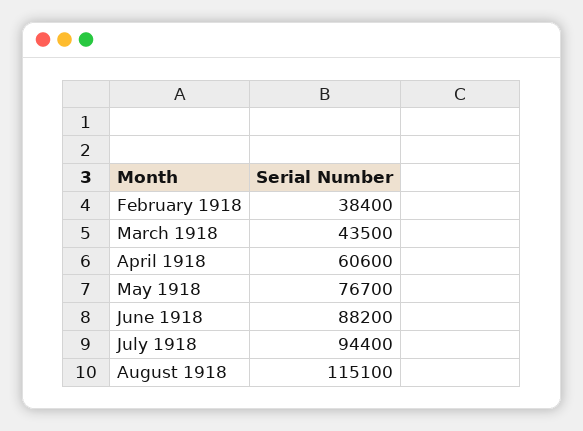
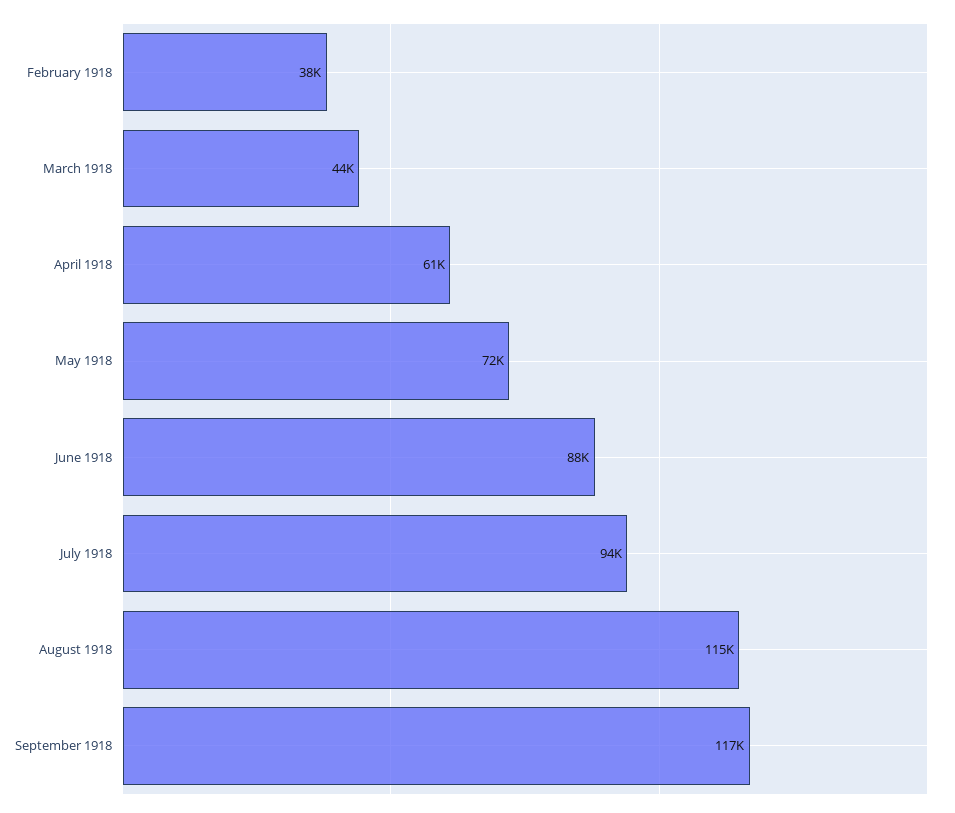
May 1918: 76700 -> 72000
September 1918: none -> 117000

